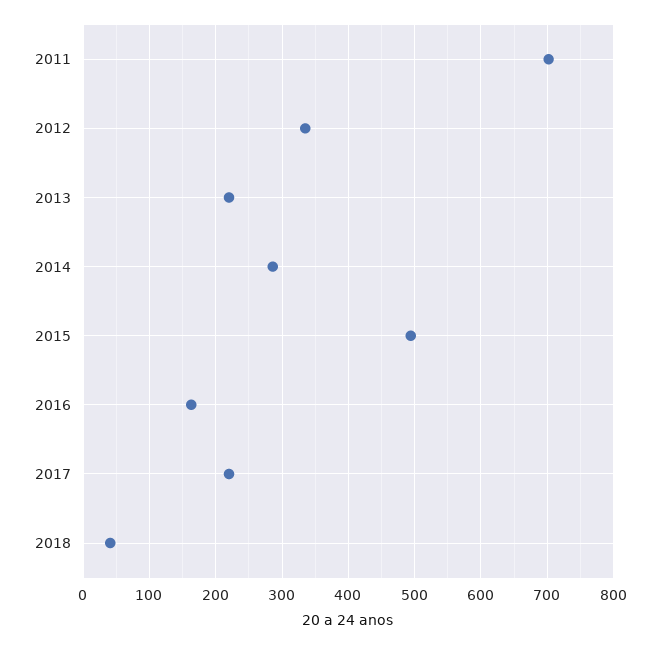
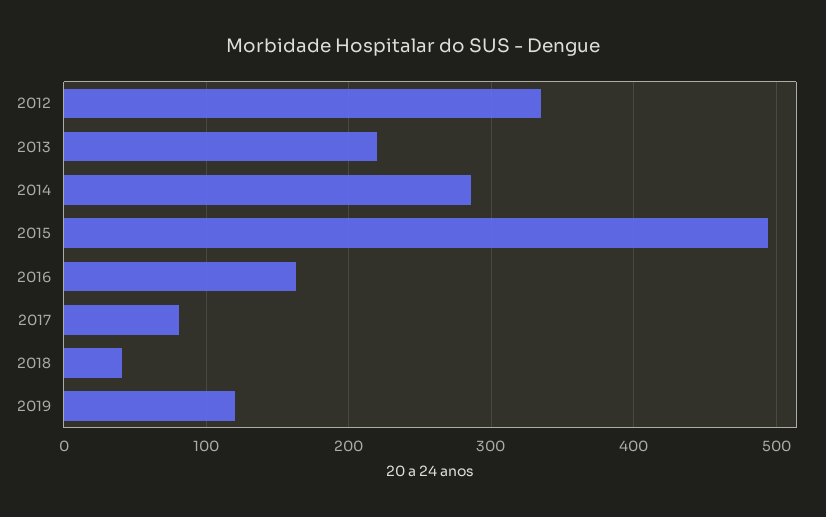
2011: 700 -> none
2017: 220 -> 80
2019: none -> 120

